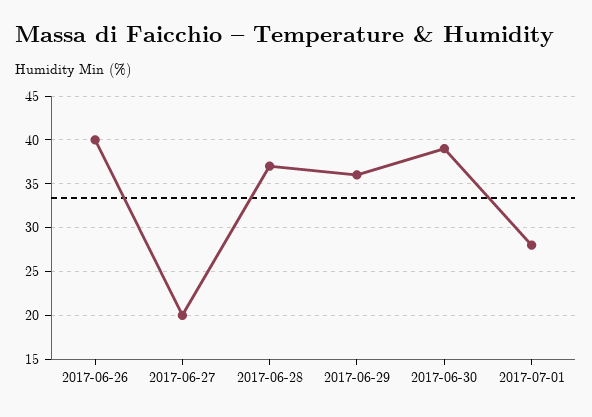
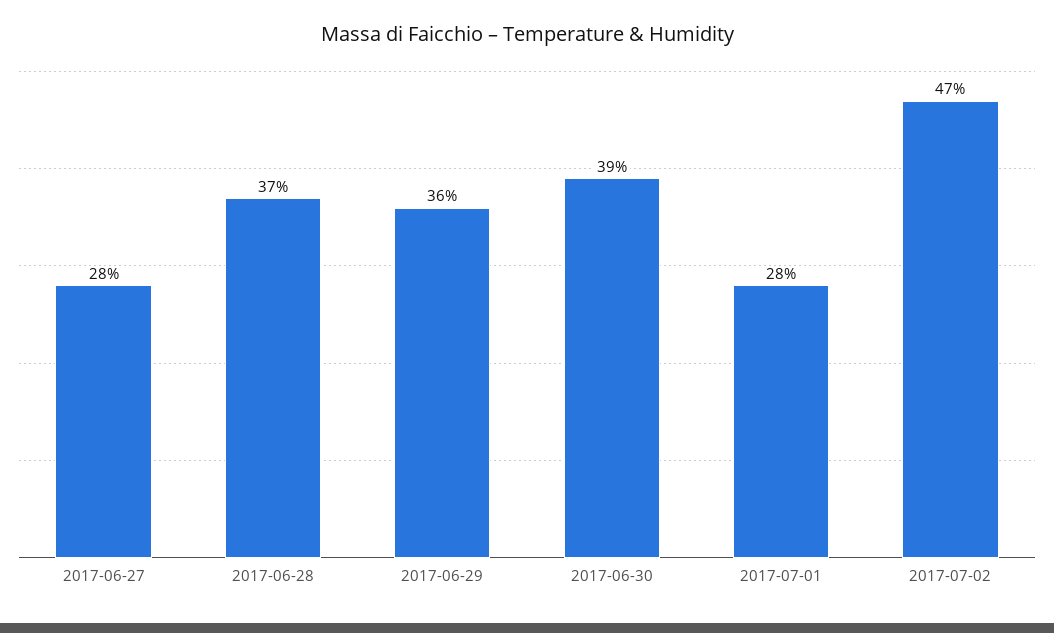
2017-06-26: 40 -> none
2017-06-27: 20 -> 28
2017-07-02: none -> 47

